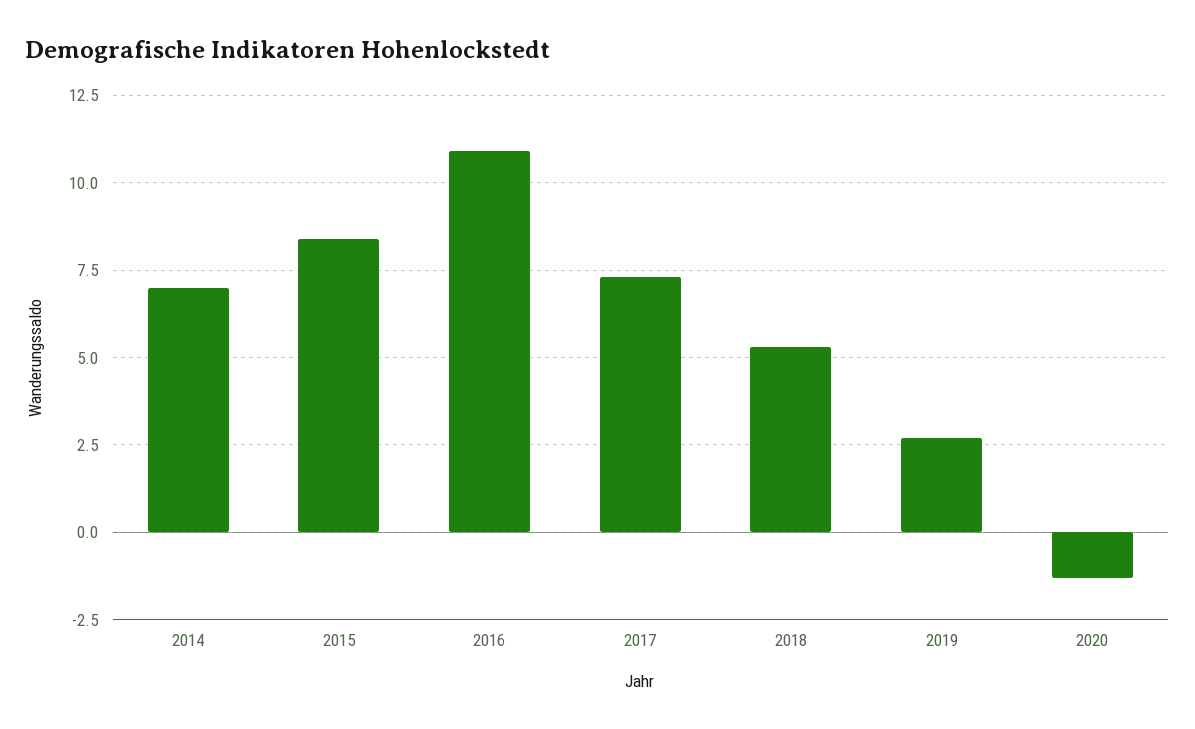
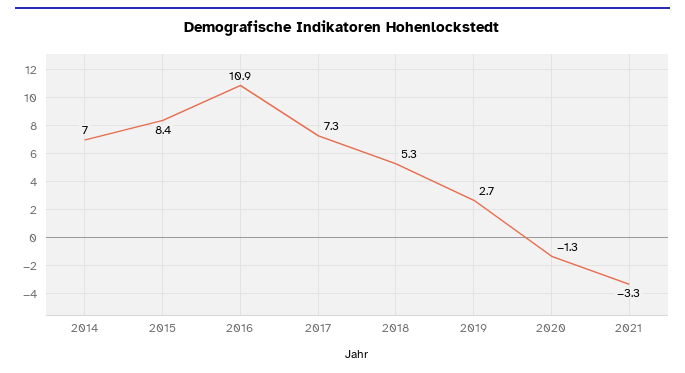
2021: none -> -3.3

